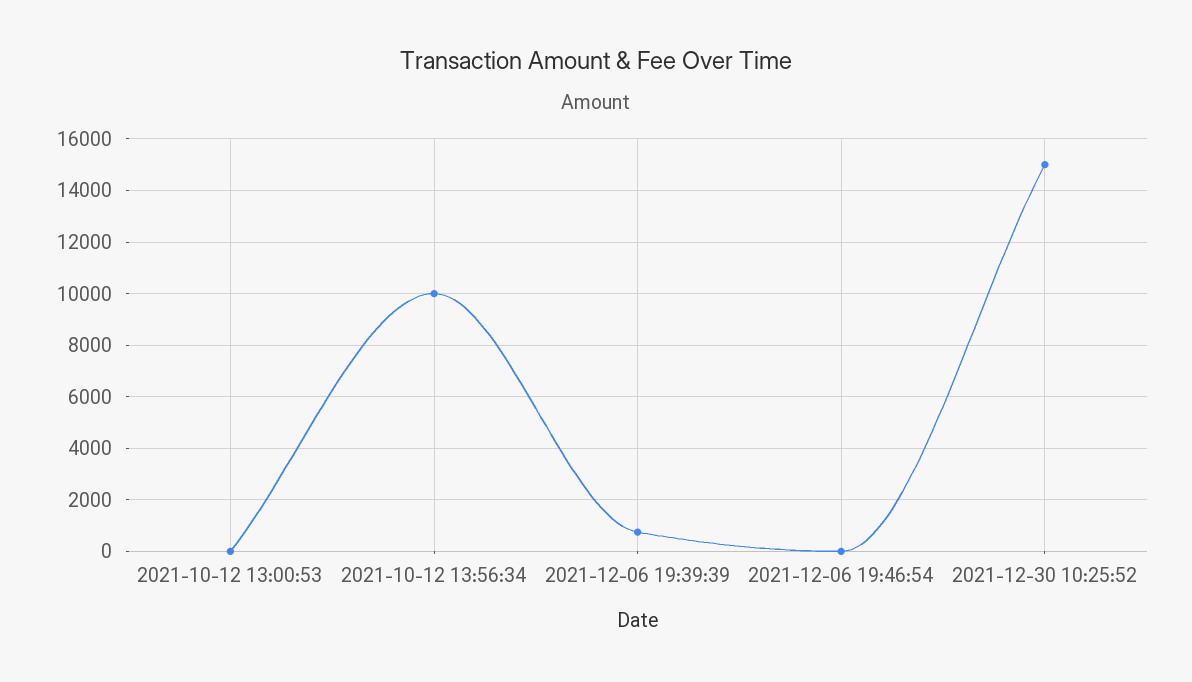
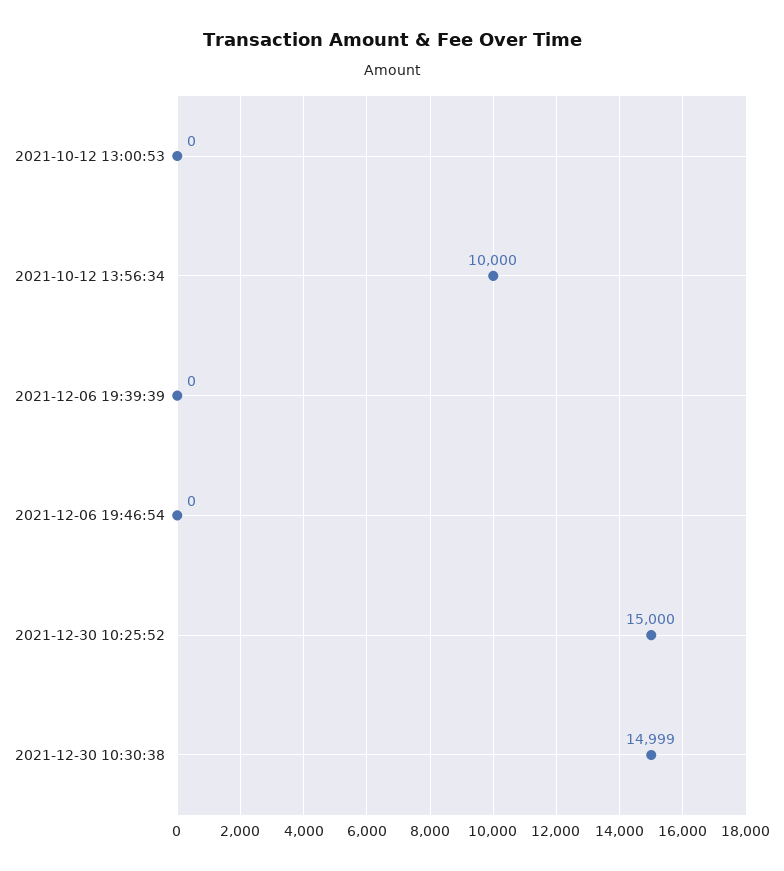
2021-12-06 19:39:39: 750 -> 0
2021-12-30 10:30:38: none -> 14999

